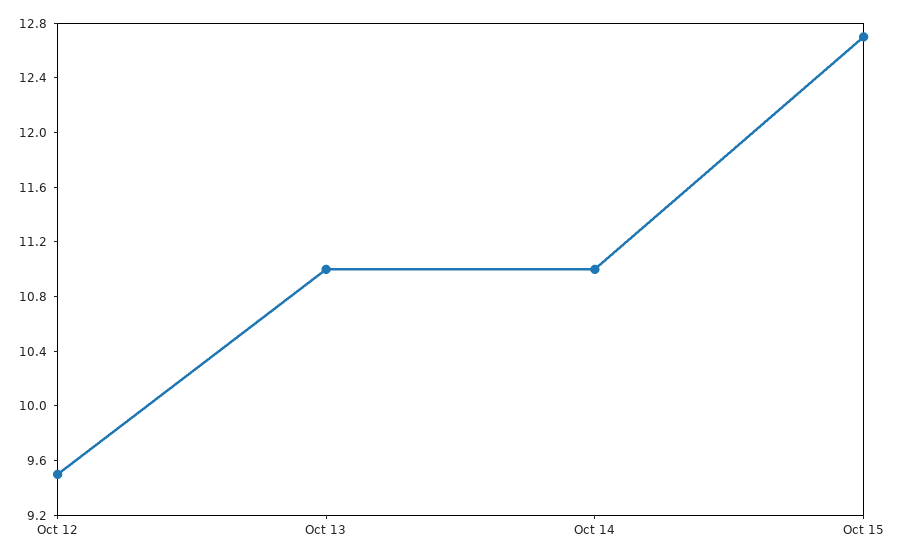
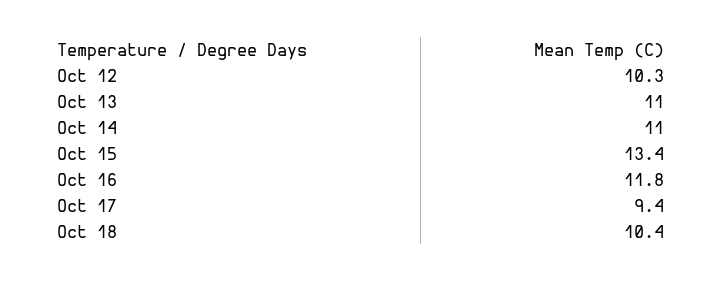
Oct 12: 9.5 -> 10.3
Oct 15: 12.7 -> 13.4
Oct 16: none -> 11.8
Oct 17: none -> 9.4
Oct 18: none -> 10.4

